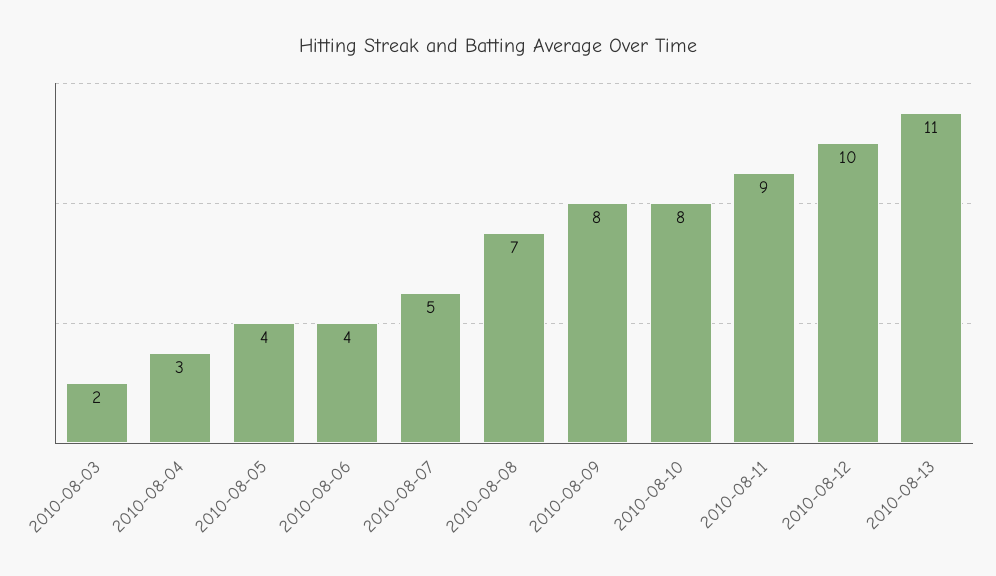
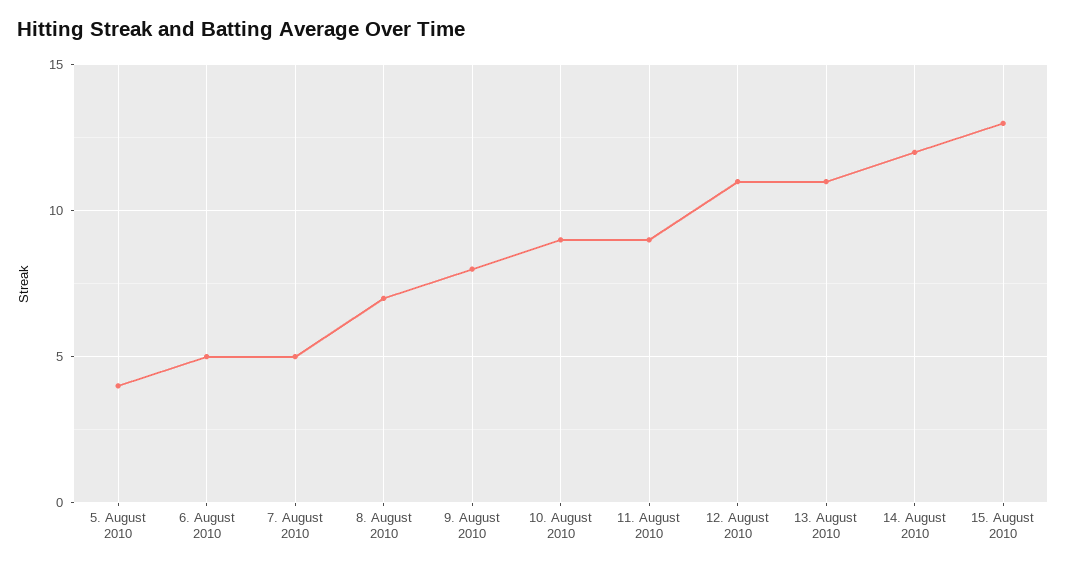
2010-08-03: 2 -> none
2010-08-04: 3 -> none
2010-08-06: 4 -> 5
2010-08-10: 8 -> 9
2010-08-12: 10 -> 11
14. August 2010: none -> 12
15. August 2010: none -> 13

